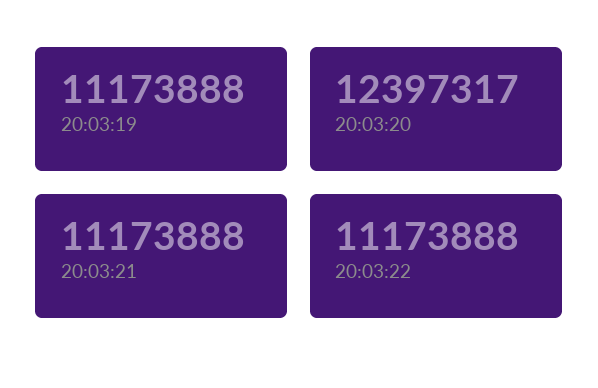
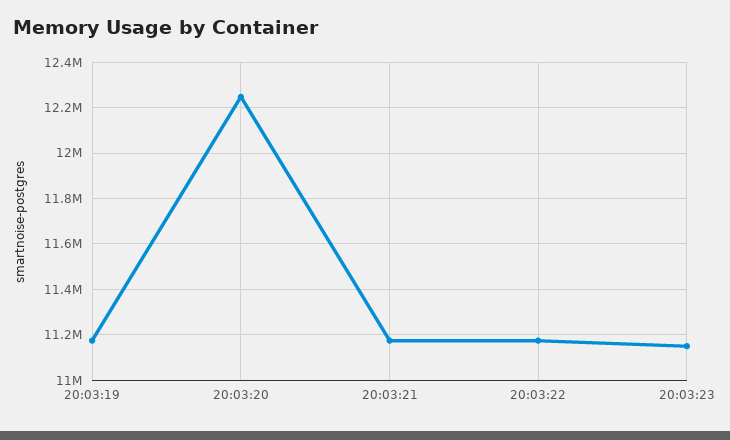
20:03:20: 12397317 -> 12250000
20:03:23: none -> 11150000

